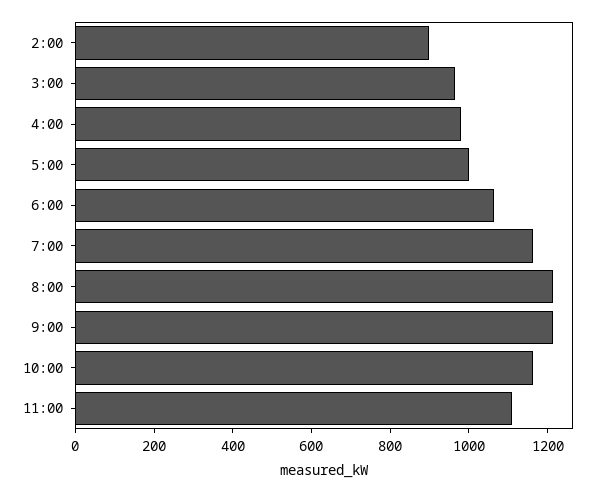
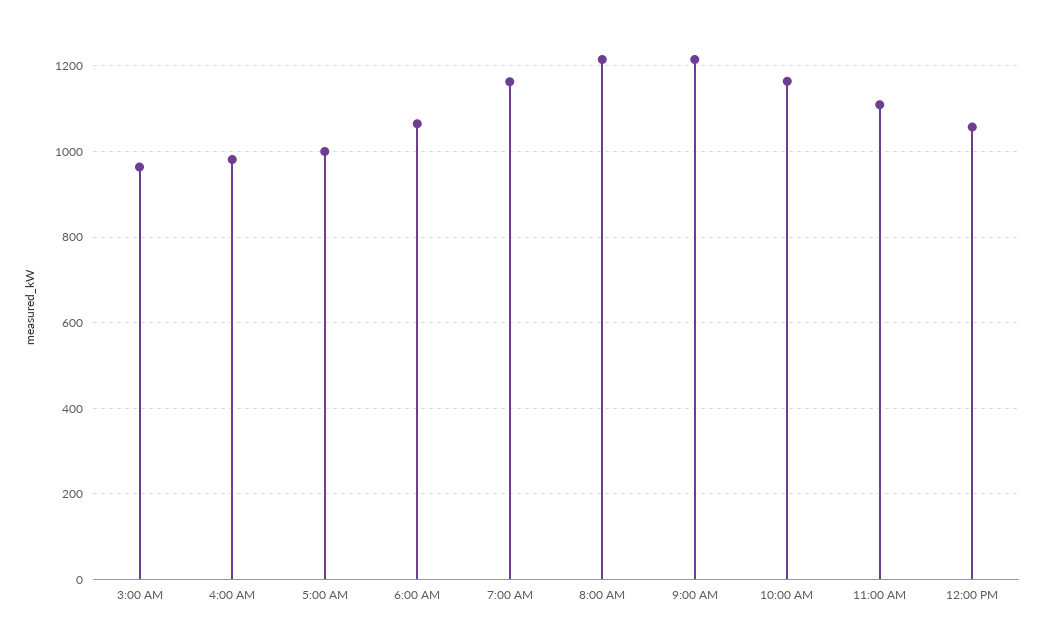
2:00: 900 -> none
12:00 PM: none -> 1060

